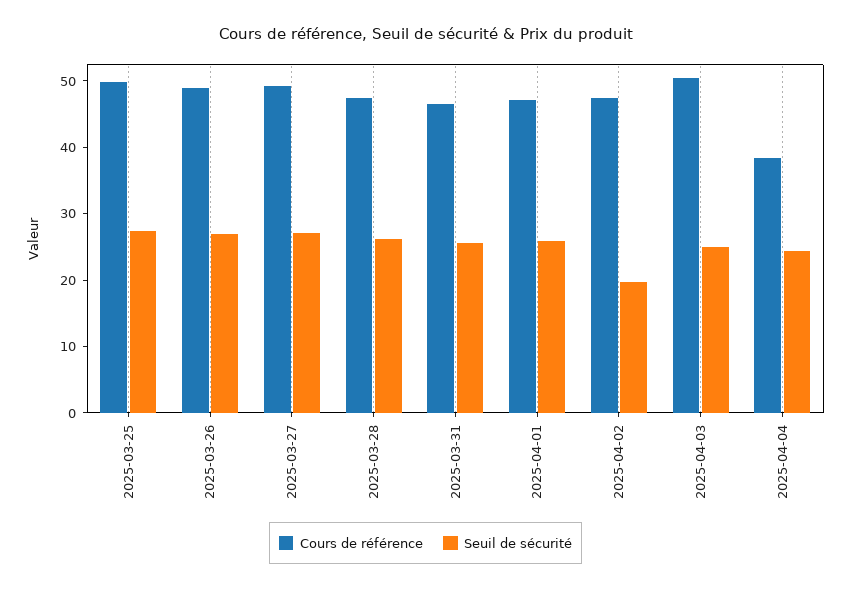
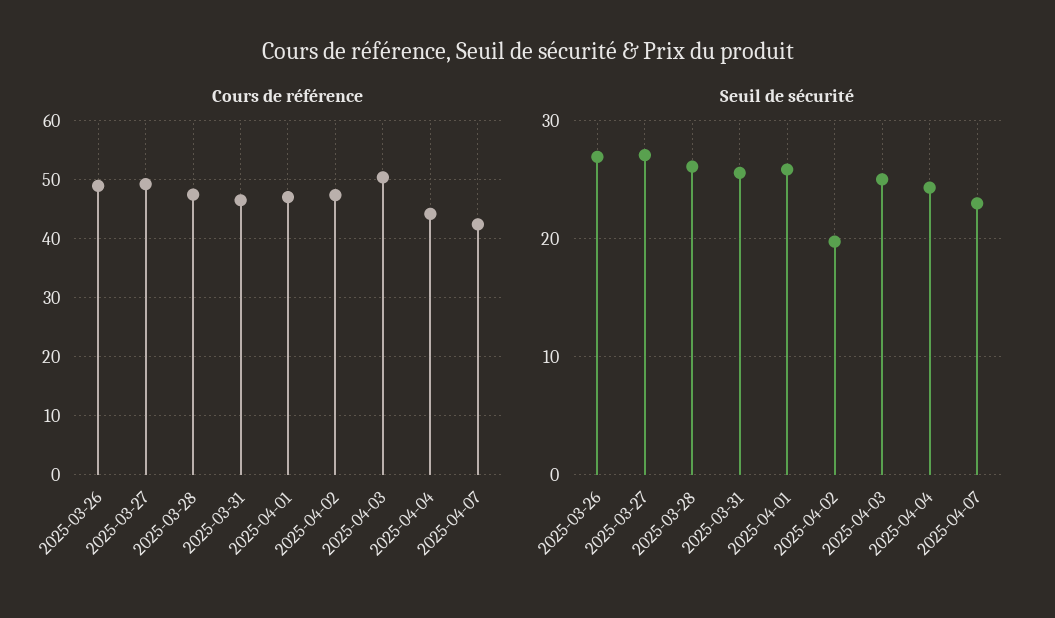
Cours de référence, 2025-03-25: 50 -> none
Seuil de sécurité, 2025-03-25: 28 -> none
Cours de référence, 2025-04-04: 38 -> 44
Cours de référence, 2025-04-07: none -> 42
Seuil de sécurité, 2025-04-07: none -> 23

